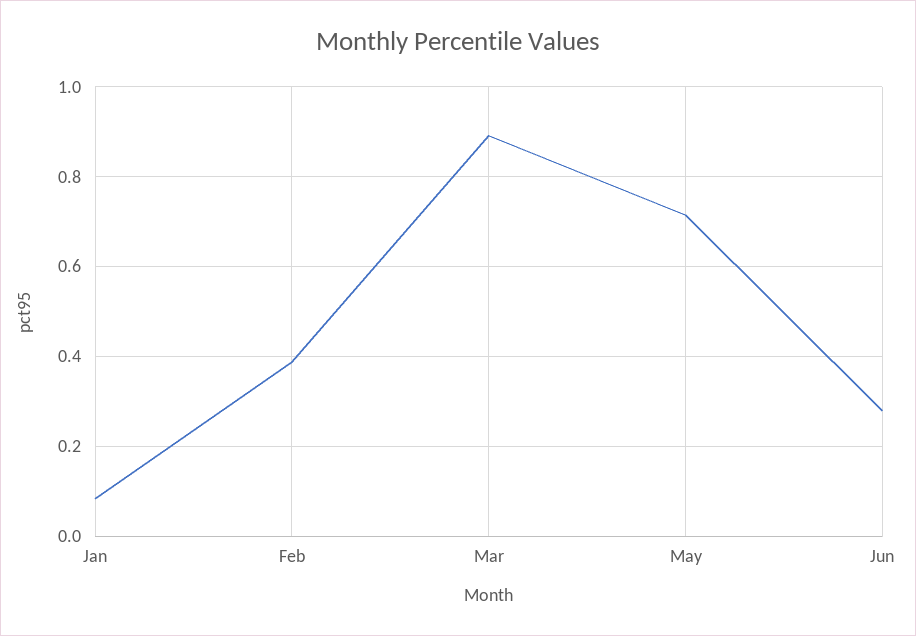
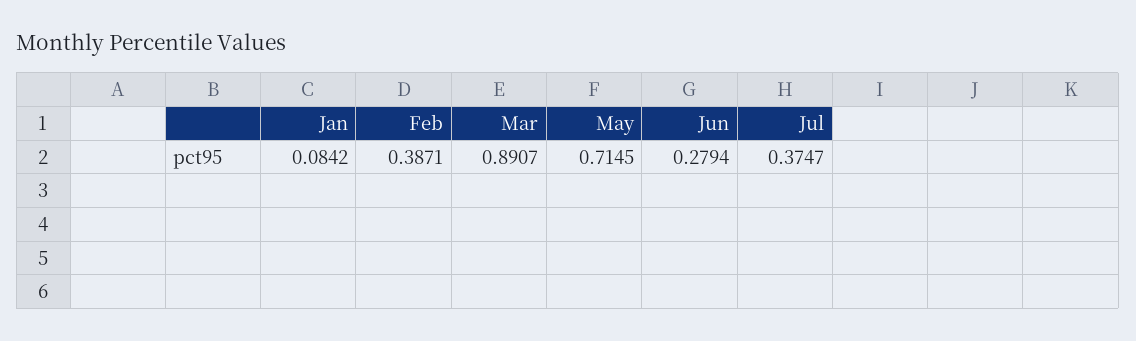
Jul: none -> 0.3747

